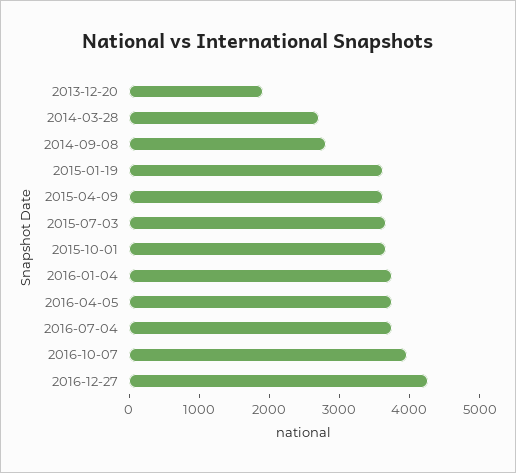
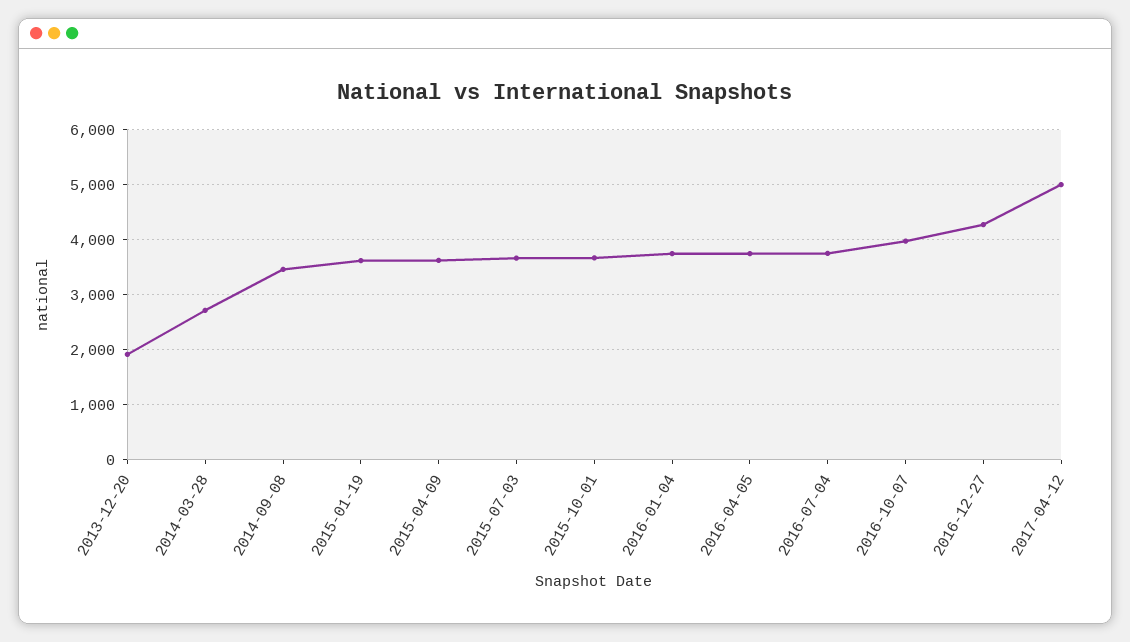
2014-09-08: 2800 -> 3400
2017-04-12: none -> 5000

